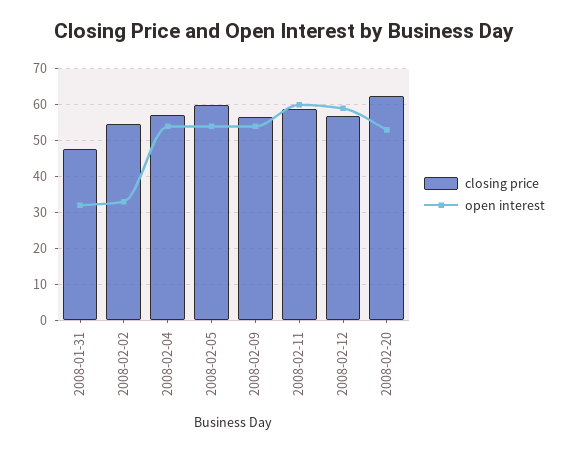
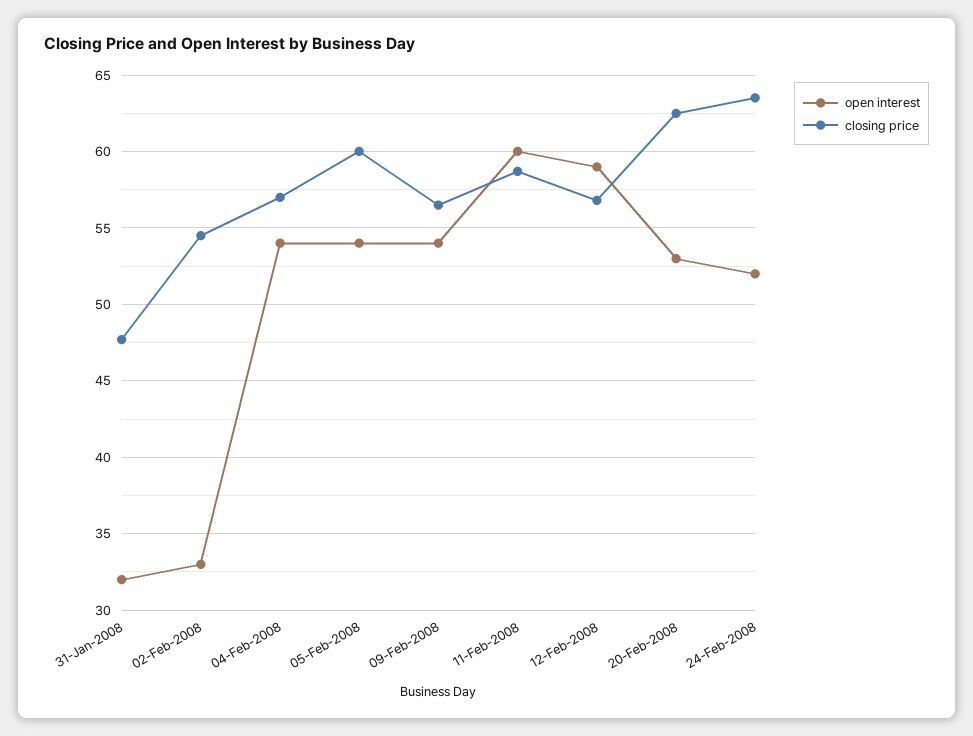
open interest, 24-Feb-2008: none -> 52
closing price, 24-Feb-2008: none -> 63.5

